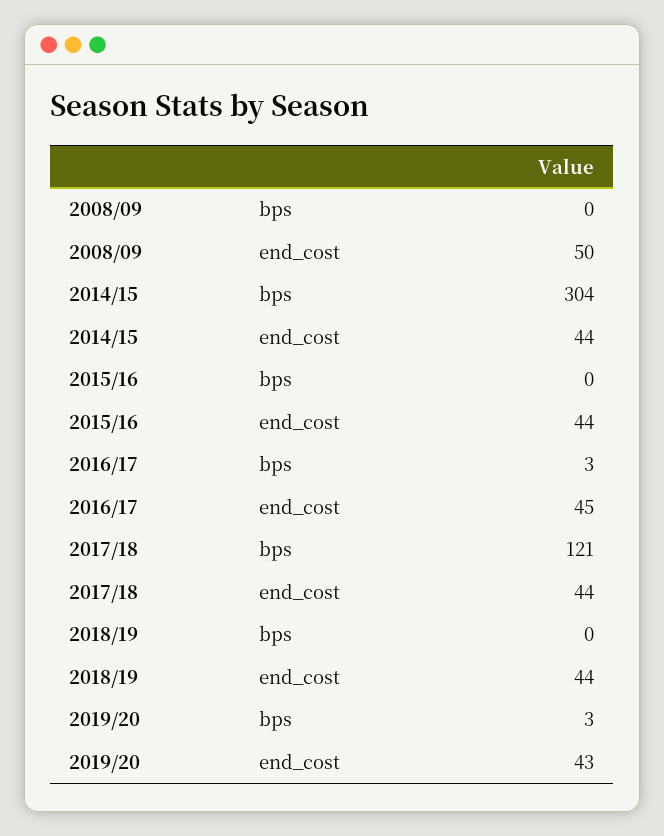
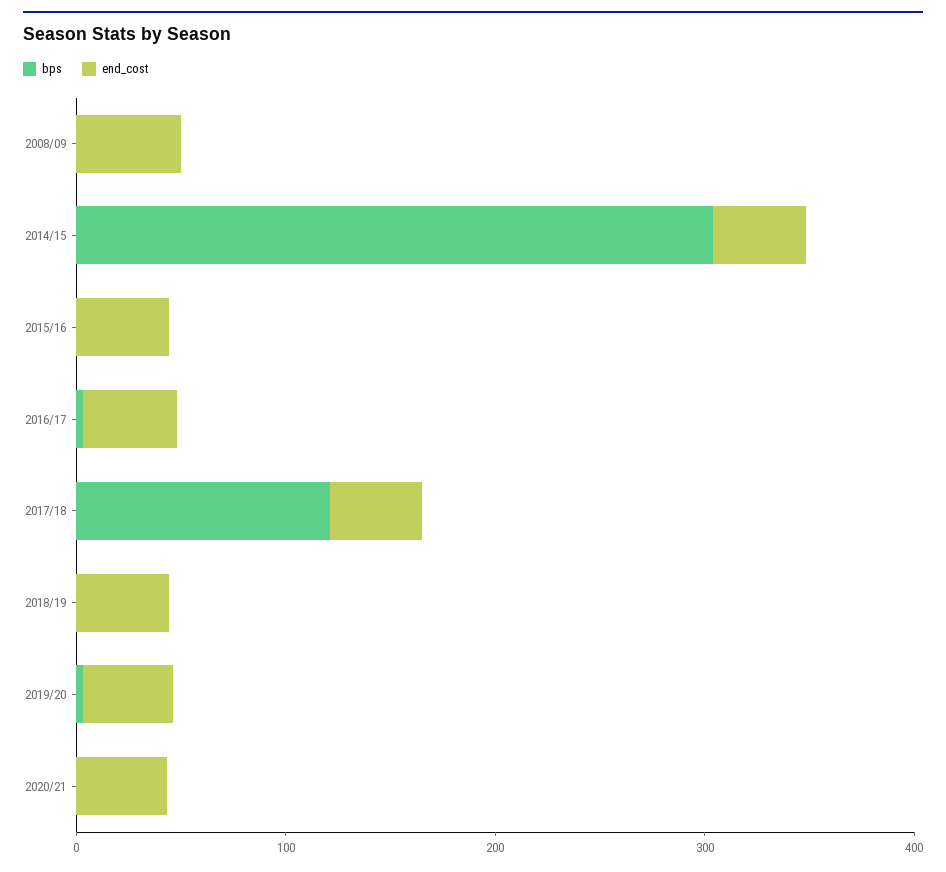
bps, 2020/21: none -> 0
end_cost, 2020/21: none -> 40

